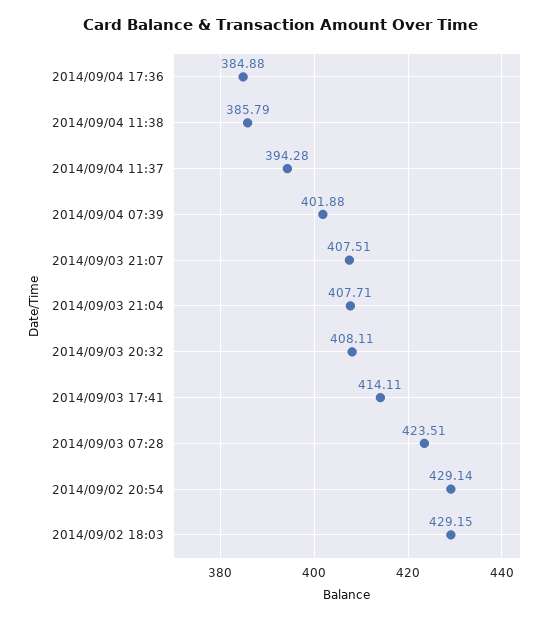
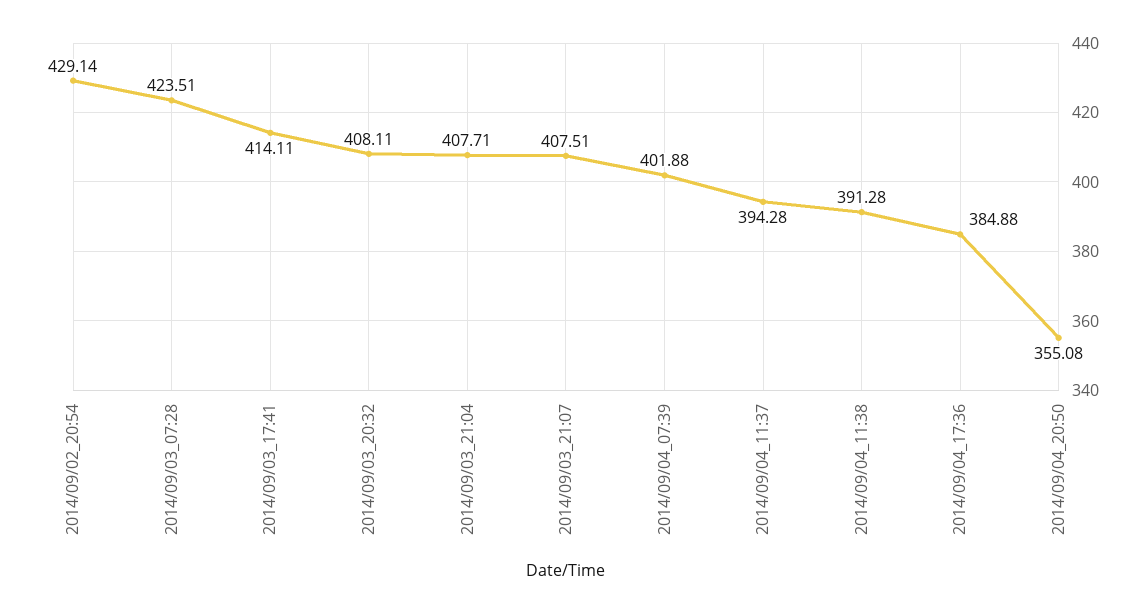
2014/09/04 11:38: 385.79 -> 391.28
2014/09/02 18:03: 429.15 -> none
2014/09/04_20:50: none -> 355.08

